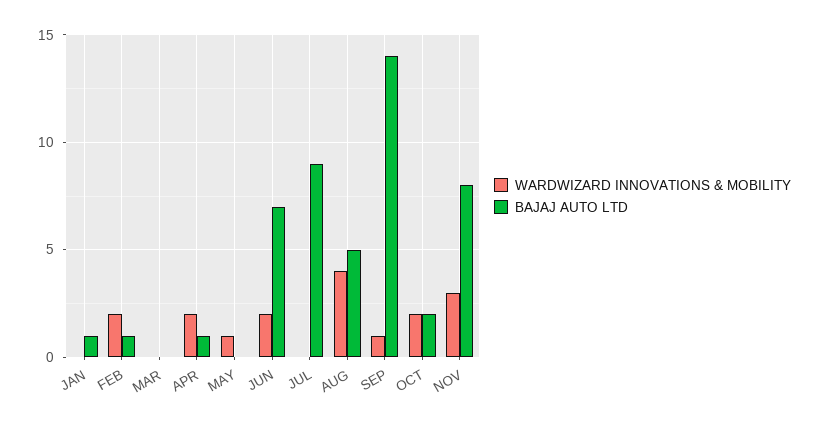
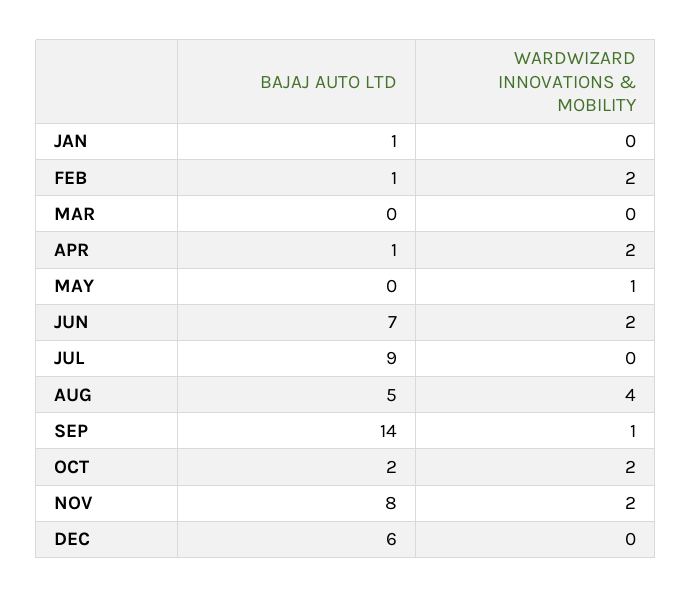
WARDWIZARD INNOVATIONS & MOBILITY, NOV: 3 -> 2
BAJAJ AUTO LTD, DEC: none -> 6
WARDWIZARD INNOVATIONS & MOBILITY, DEC: none -> 0

